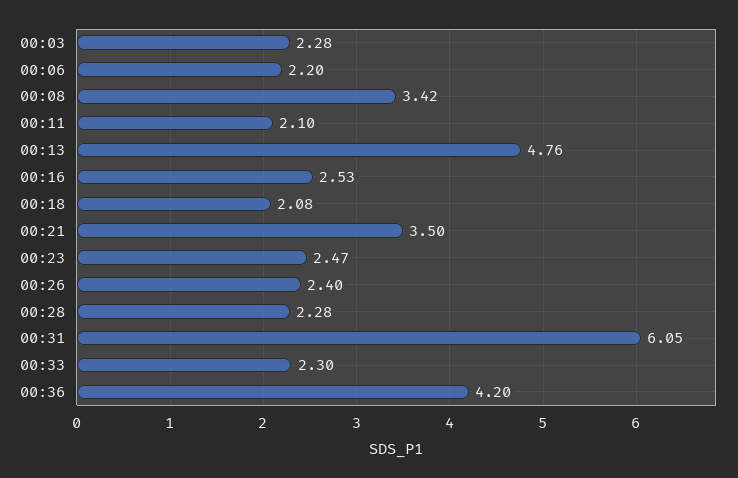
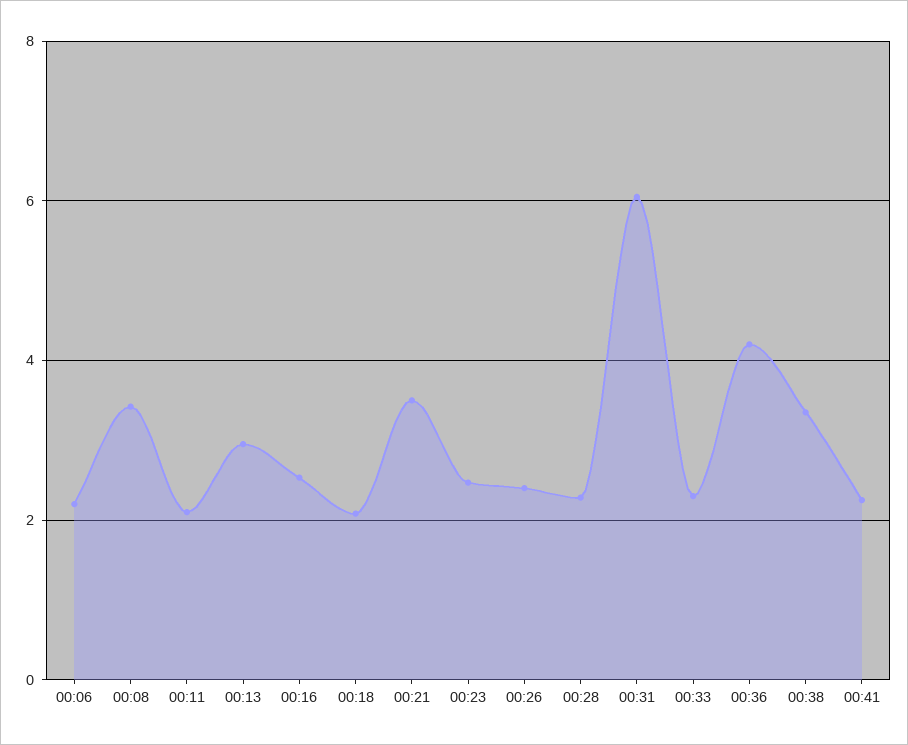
00:03: 2.28 -> none
00:13: 4.76 -> 3
00:38: none -> 3.4
00:41: none -> 2.2

